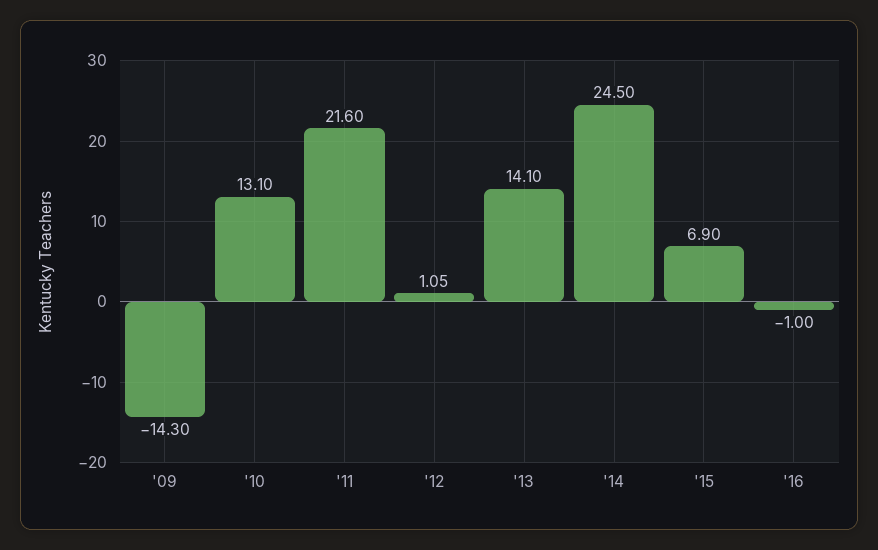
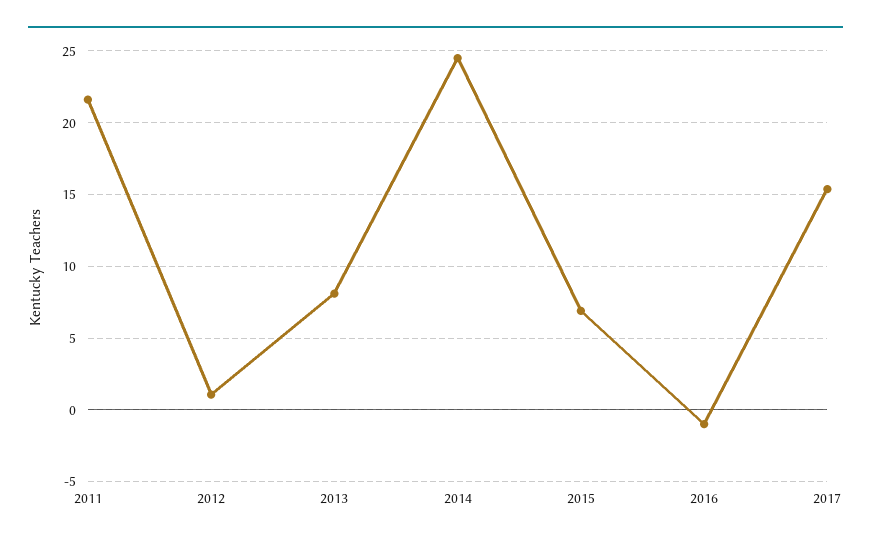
'09: -14.3 -> none
'10: 13.1 -> none
'13: 14.1 -> 8
2017: none -> 15.5

